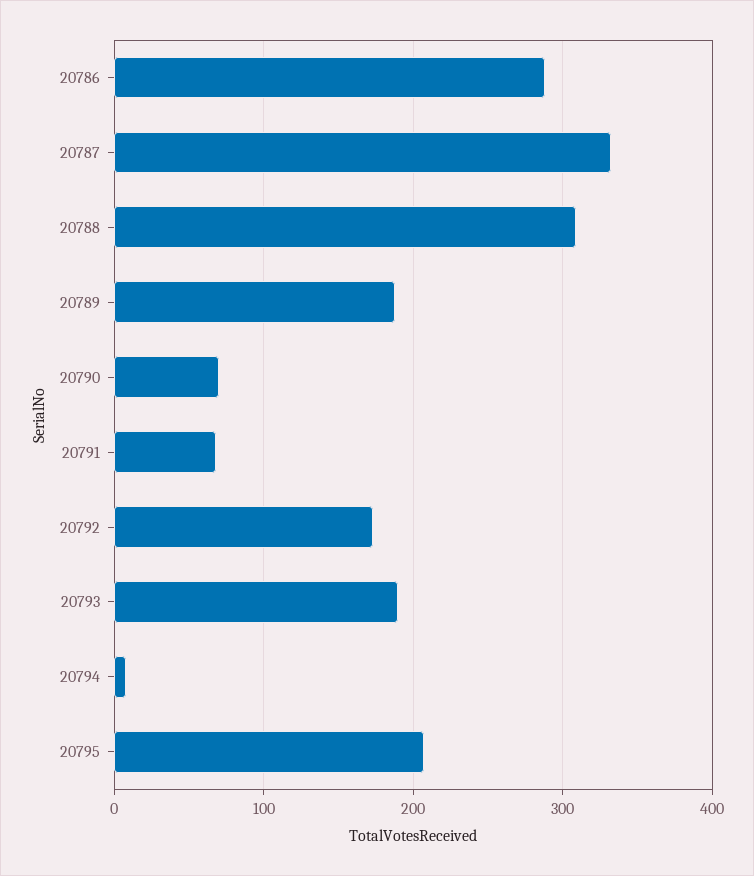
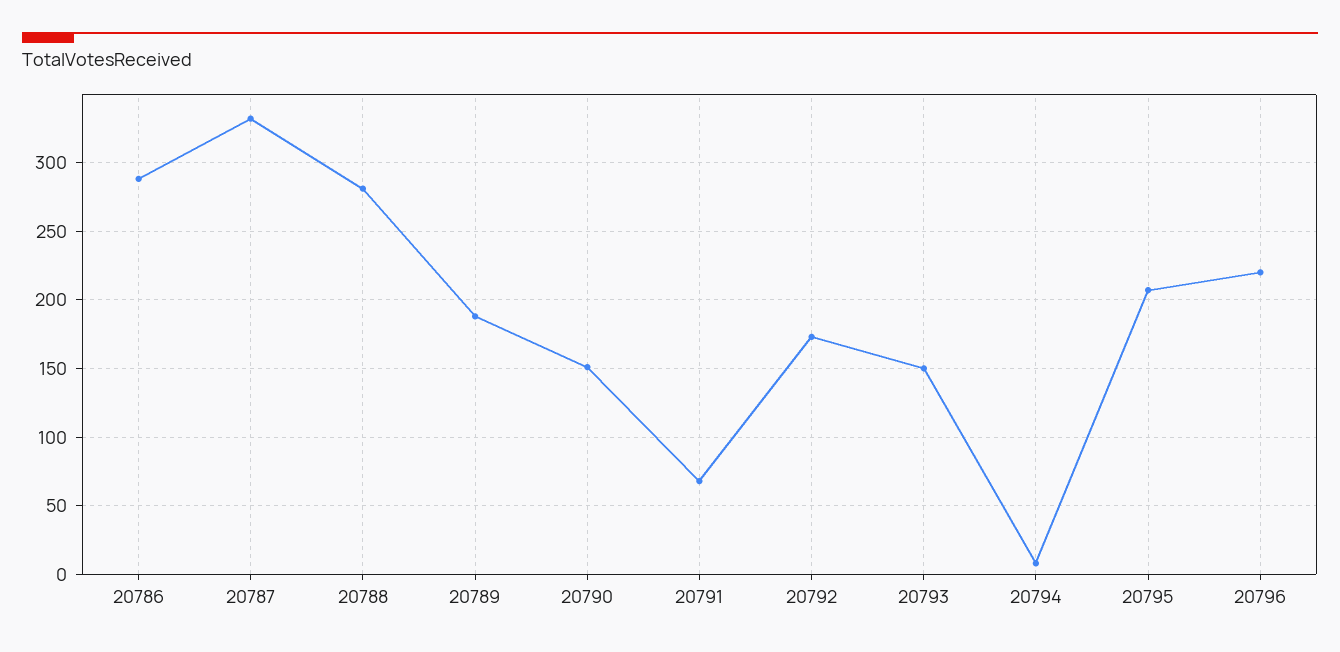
20788: 310 -> 280
20790: 70 -> 150
20793: 190 -> 150
20796: none -> 220

